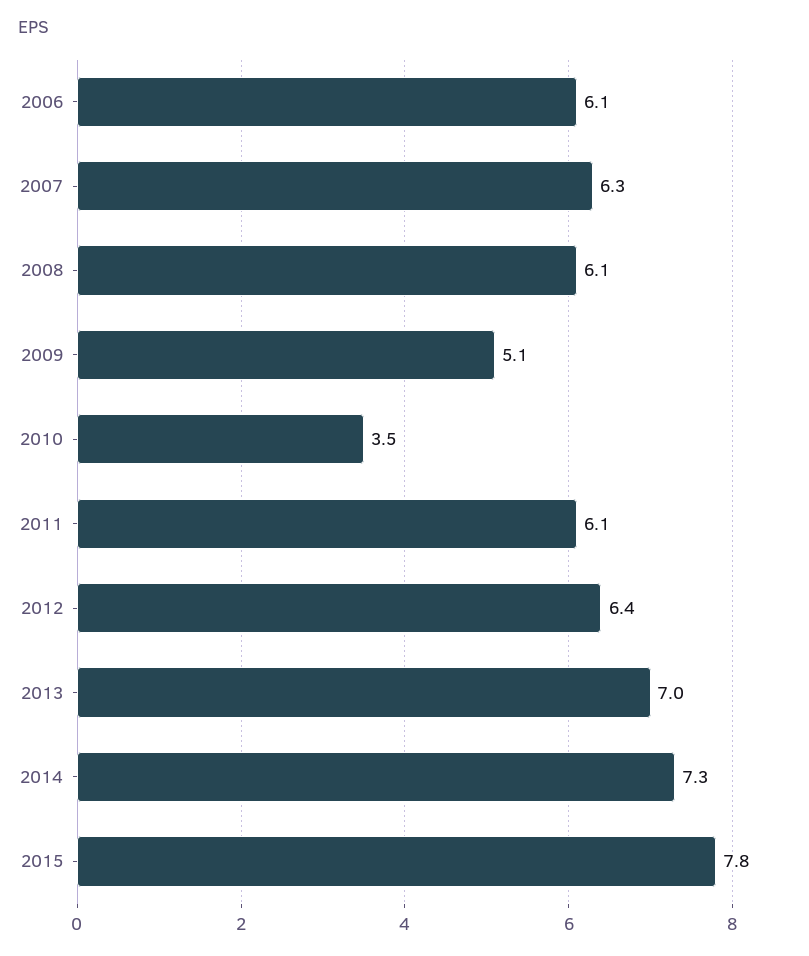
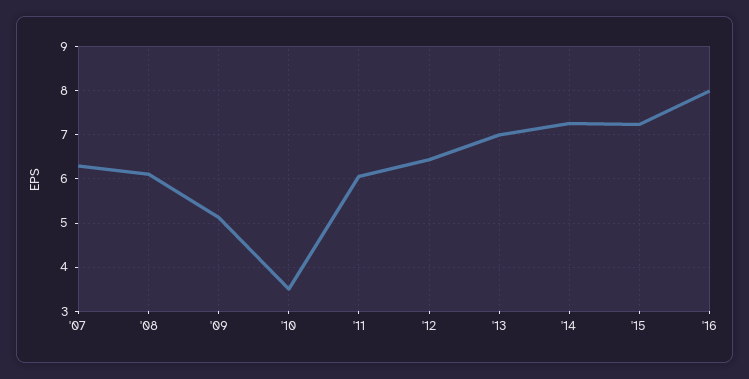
2006: 6.1 -> none
2015: 7.8 -> 7.2
'16: none -> 8

